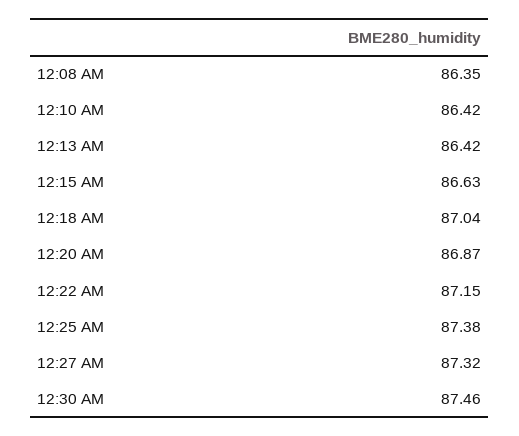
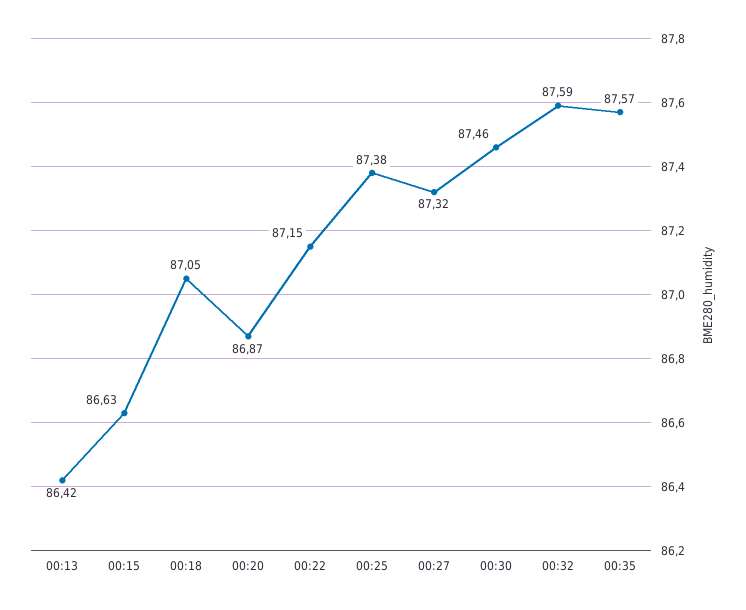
12:08 AM: 86.35 -> none
12:10 AM: 86.42 -> none
12:18 AM: 87.04 -> 87.05
00:32: none -> 87.59
00:35: none -> 87.57

